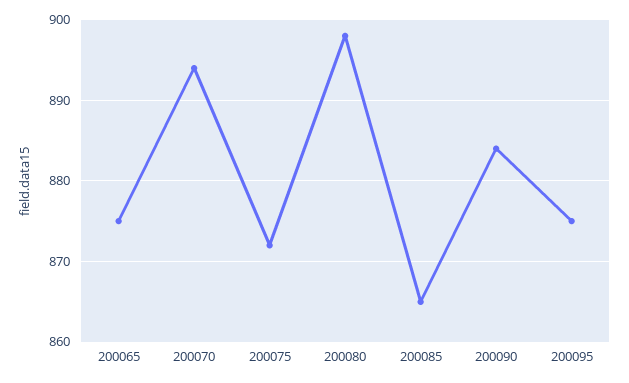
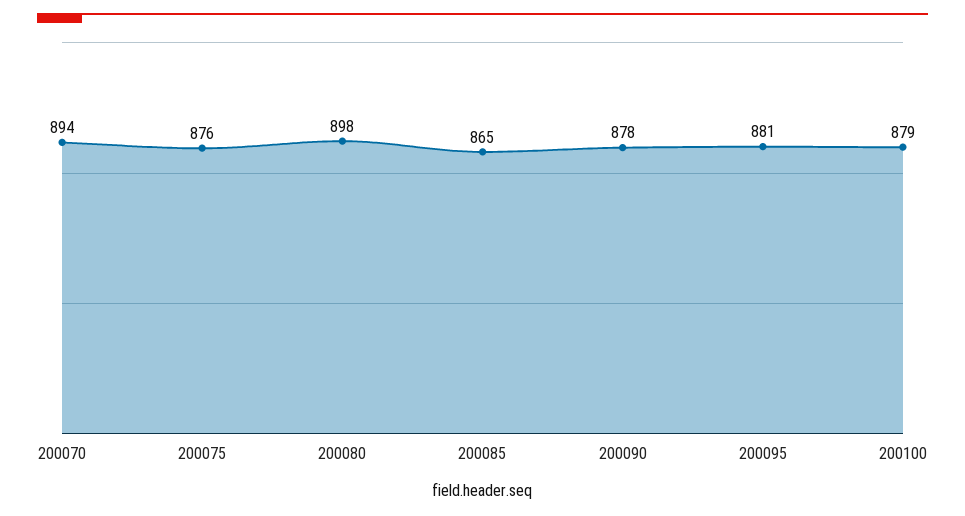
200065: 875 -> none
200075: 872 -> 876
200090: 884 -> 878
200095: 875 -> 881
200100: none -> 879

